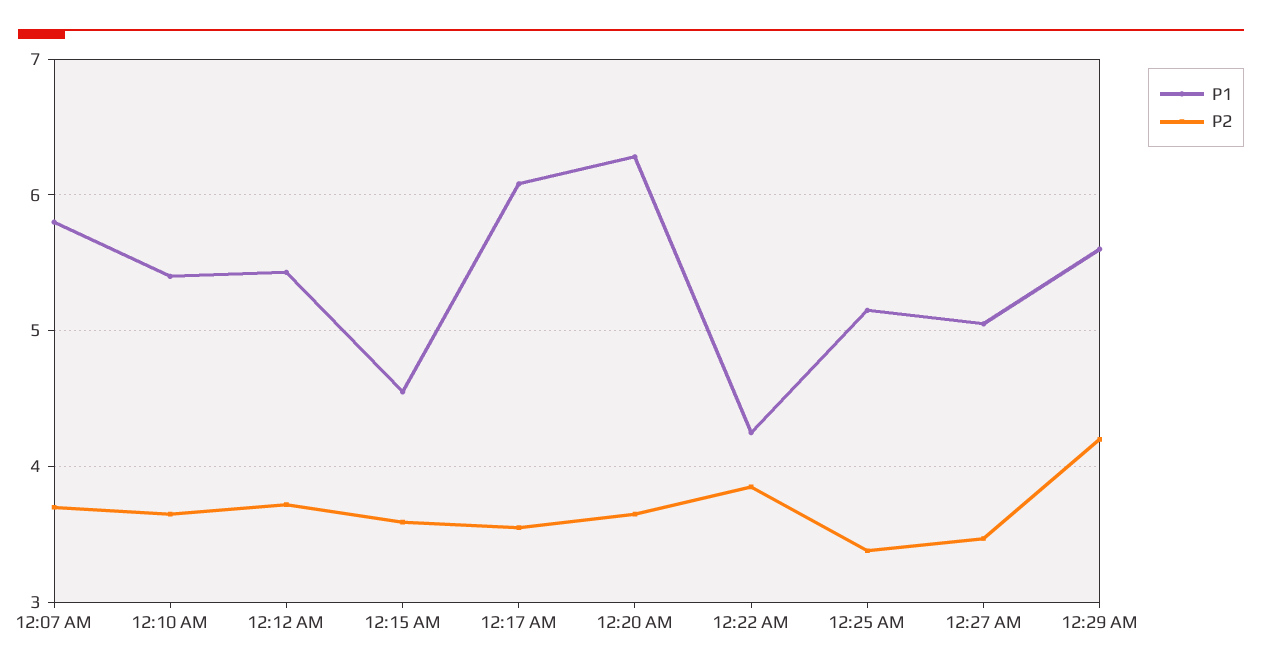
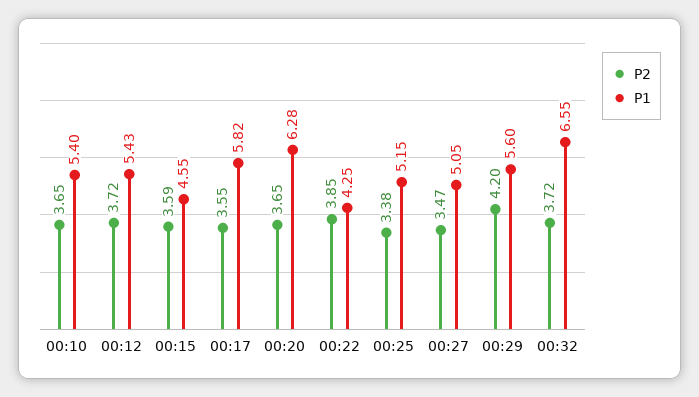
P1, 12:07 AM: 5.8 -> none
P2, 12:07 AM: 3.7 -> none
P1, 12:17 AM: 6.1 -> 5.82
P2, 00:32: none -> 3.72
P1, 00:32: none -> 6.55

